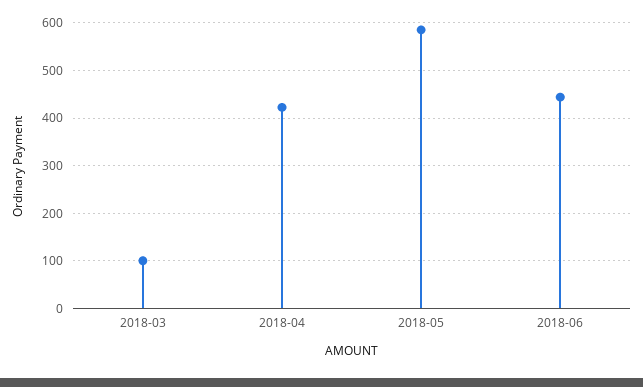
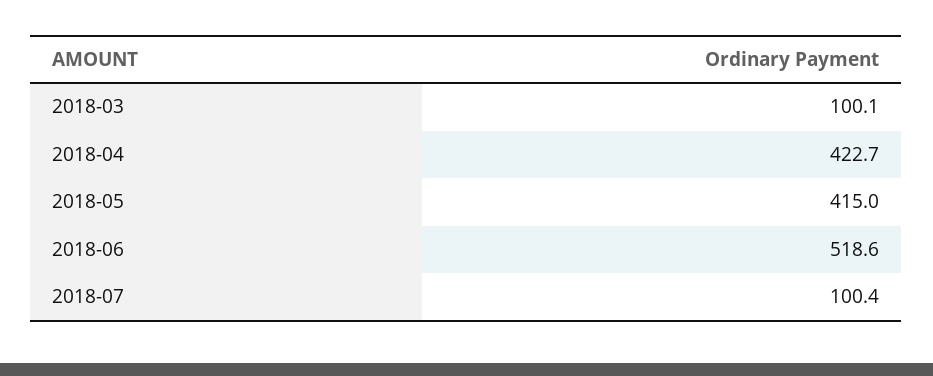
2018-05: 580 -> 415
2018-06: 440 -> 518.6
2018-07: none -> 100.4

